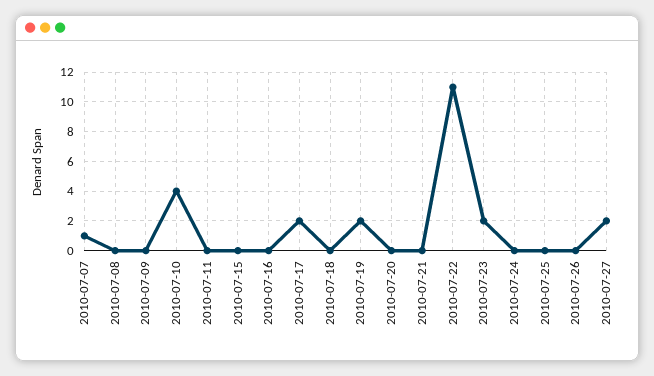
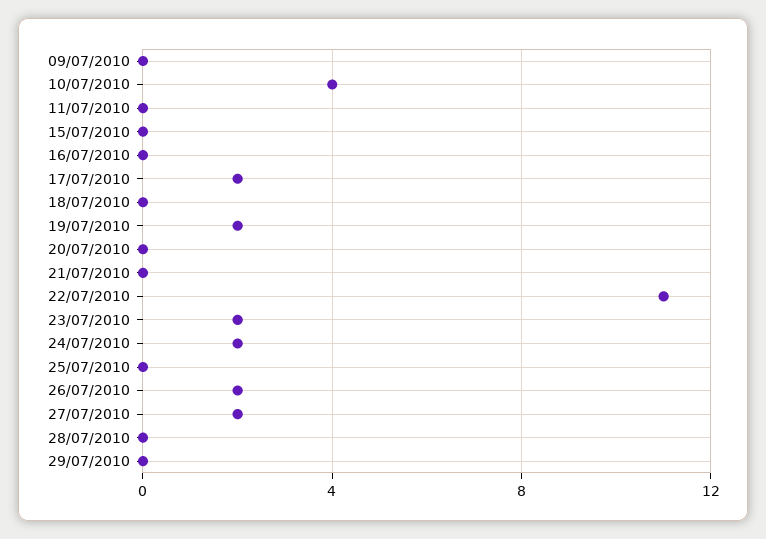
2010-07-07: 1 -> none
2010-07-08: 0 -> none
2010-07-24: 0 -> 2
2010-07-26: 0 -> 2
28/07/2010: none -> 0
29/07/2010: none -> 0

